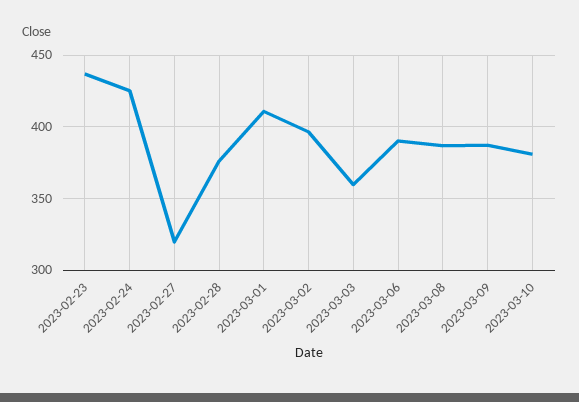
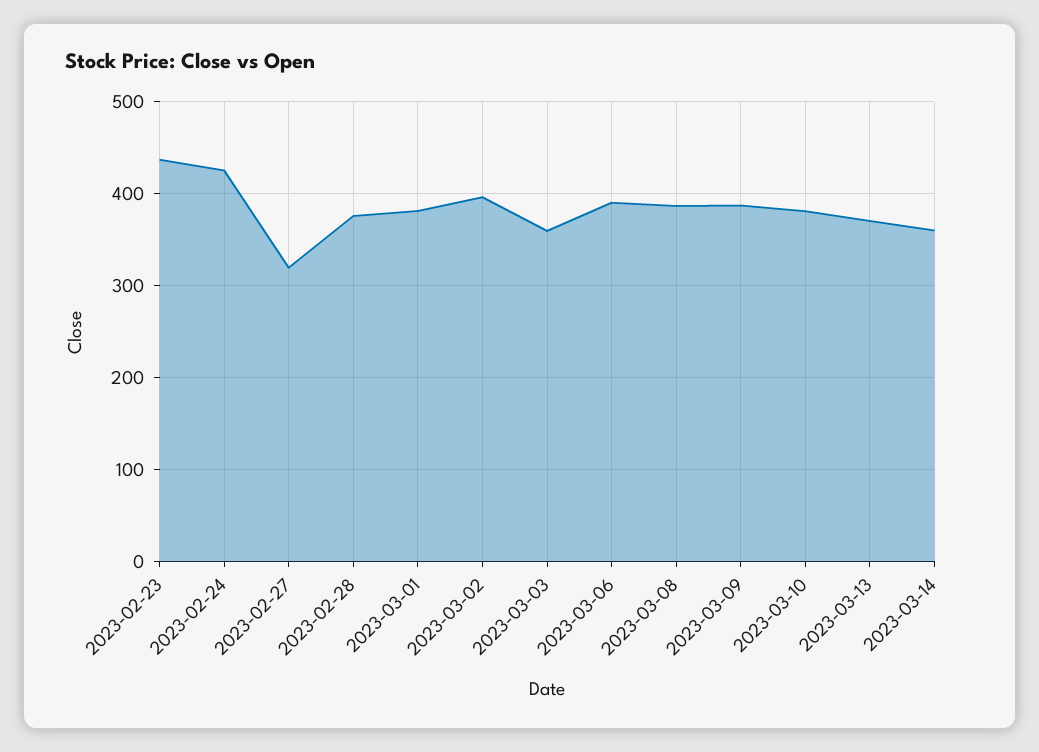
2023-03-01: 410 -> 380
2023-03-13: none -> 370
2023-03-14: none -> 360

